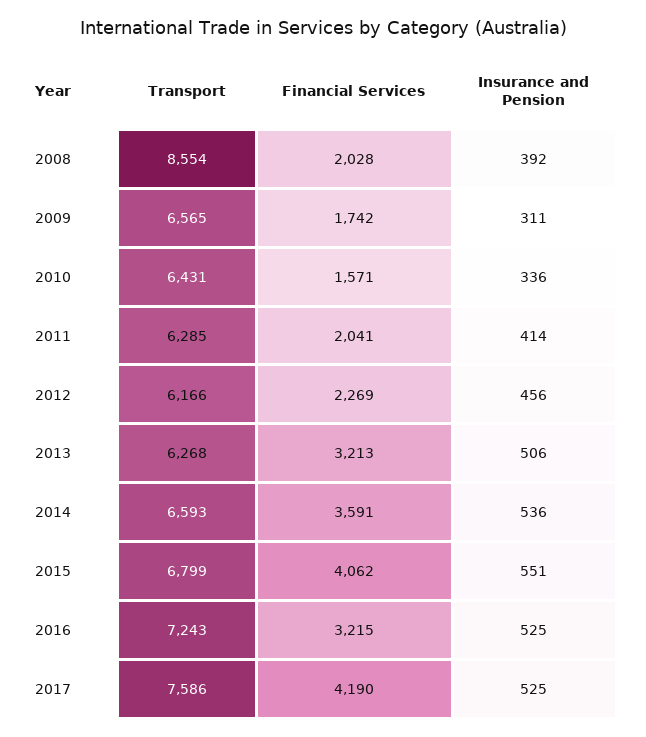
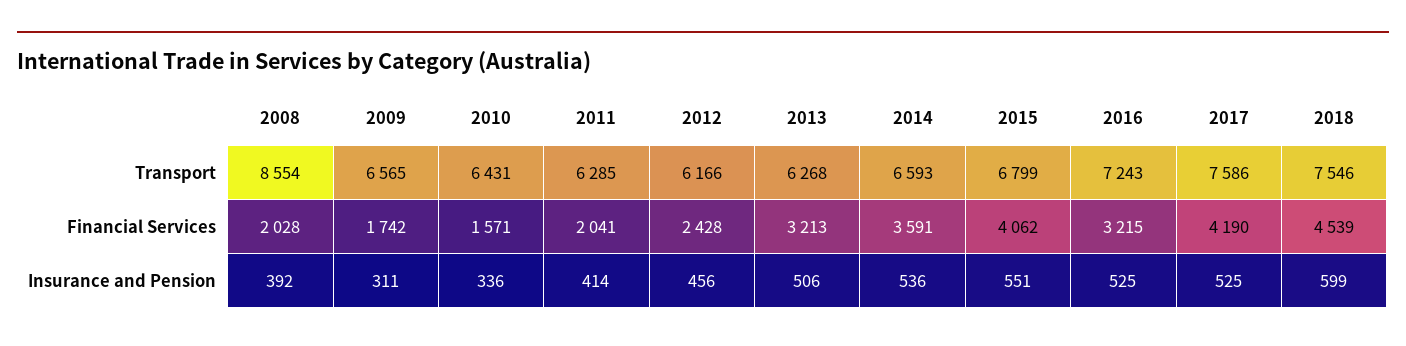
Financial Services, 2012: 2269 -> 2428
Transport, 2018: none -> 7546
Financial Services, 2018: none -> 4539
Insurance and Pension, 2018: none -> 599

